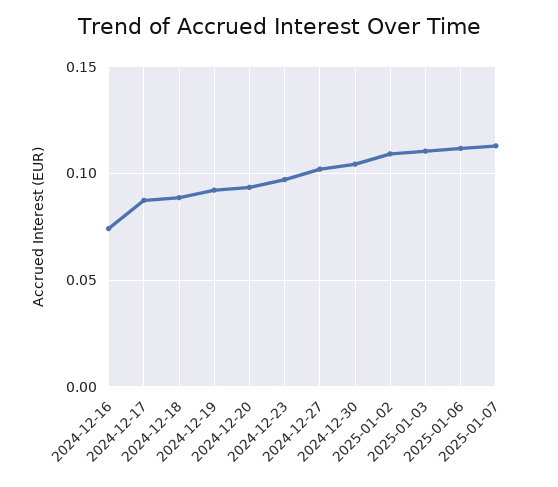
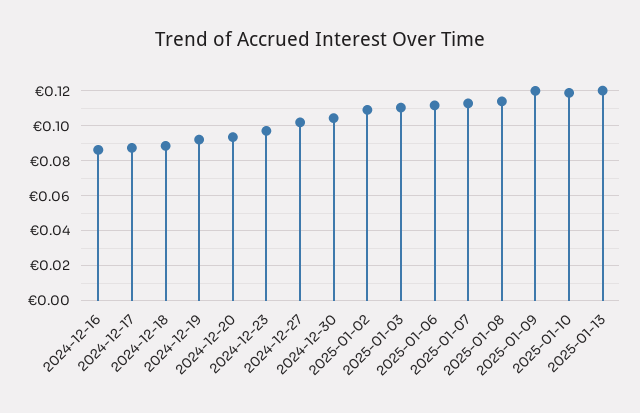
2024-12-16: 0.075 -> 0.085
2025-01-08: none -> 0.115
2025-01-09: none -> 0.12
2025-01-10: none -> 0.12
2025-01-13: none -> 0.12

